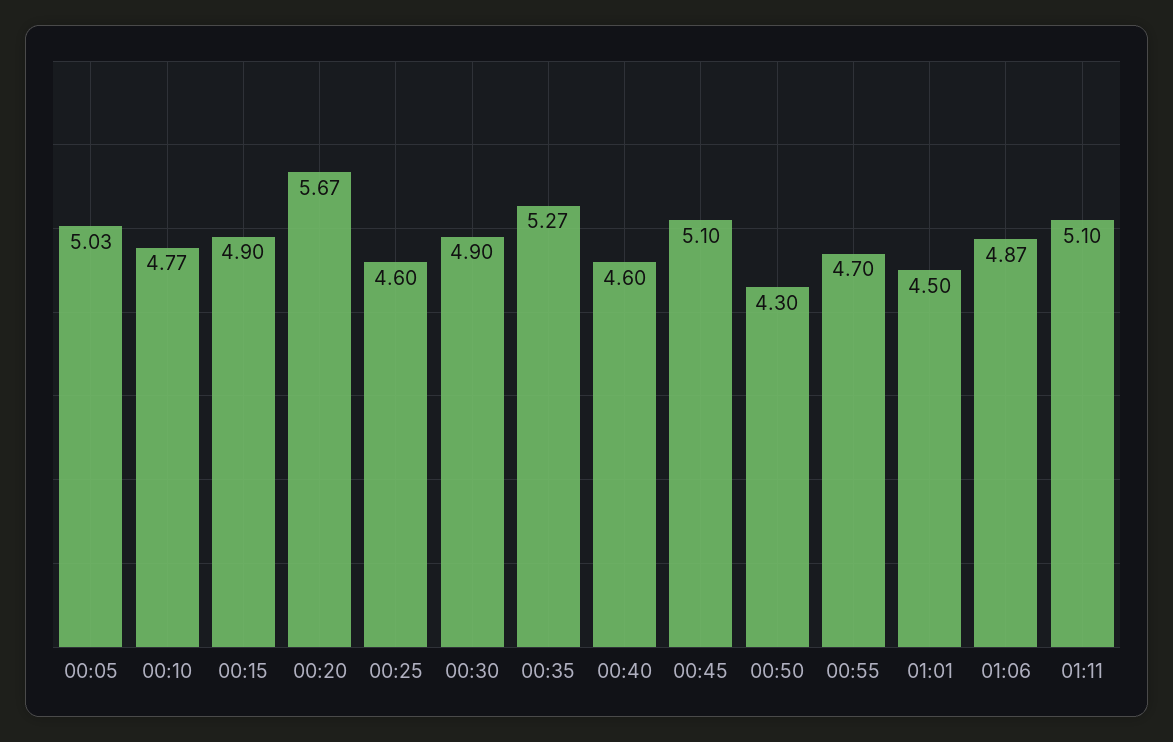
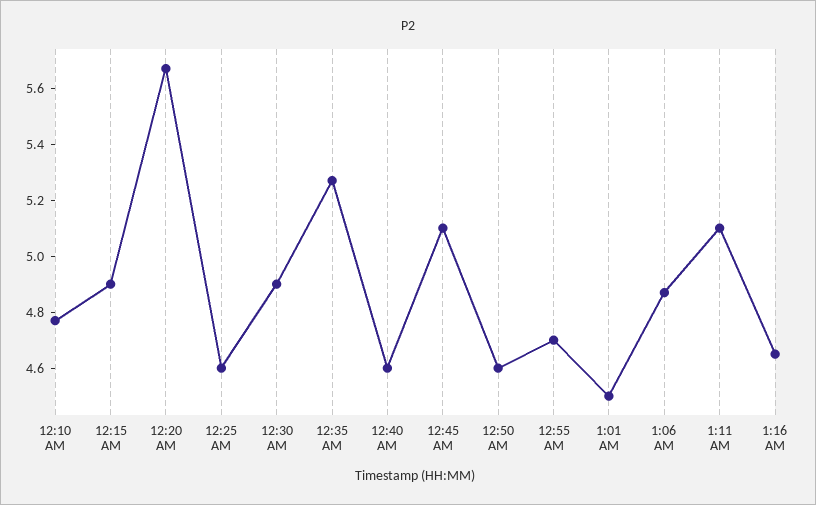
00:05: 5.03 -> none
00:50: 4.3 -> 4.6
1:16 AM: none -> 4.65

